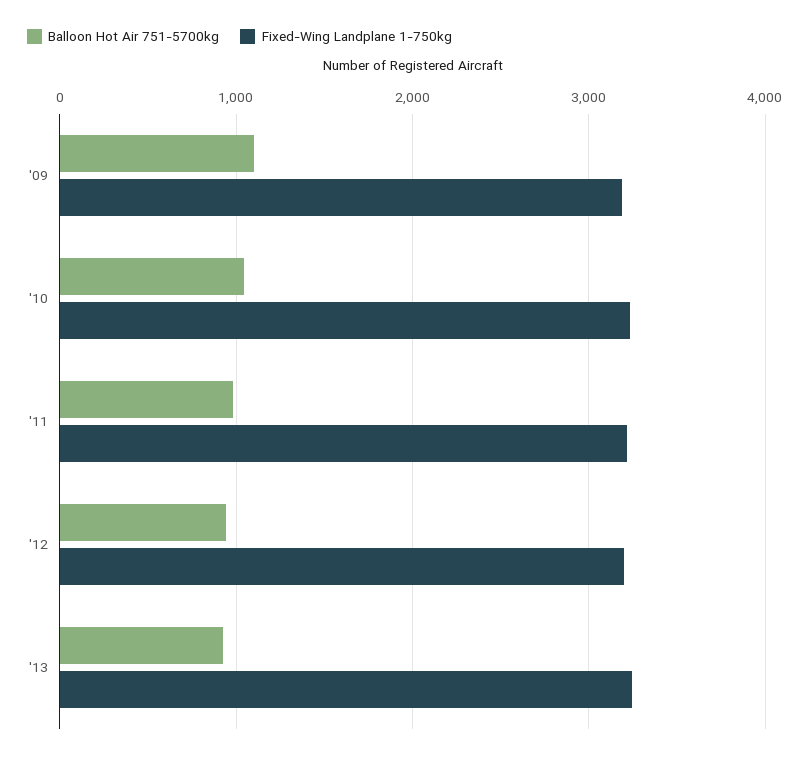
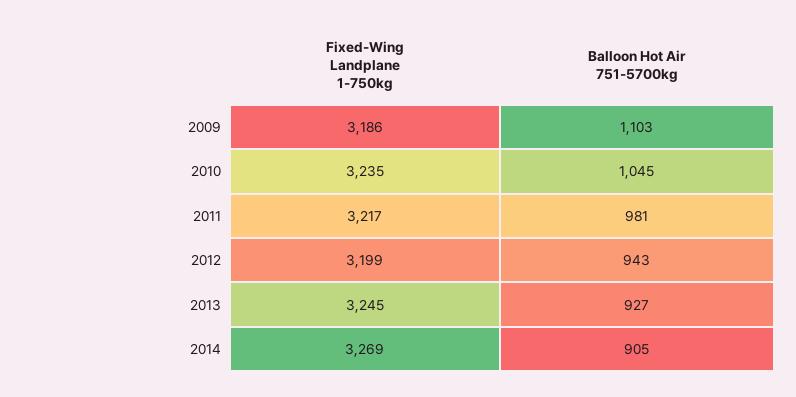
Fixed-Wing Landplane 1-750kg, 2014: none -> 3269
Balloon Hot Air 751-5700kg, 2014: none -> 905

